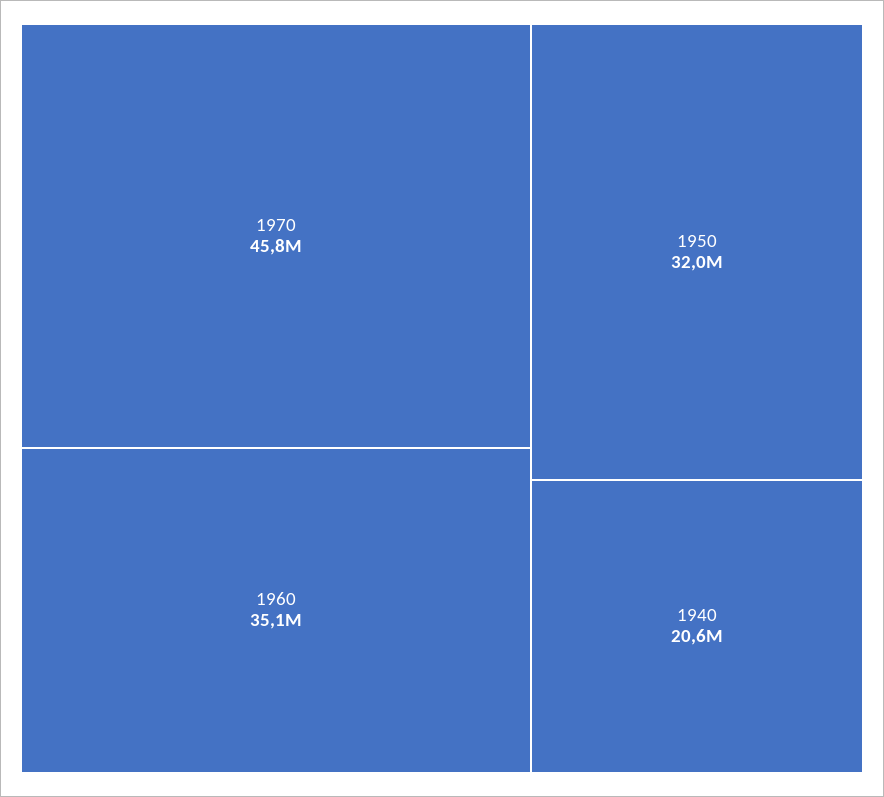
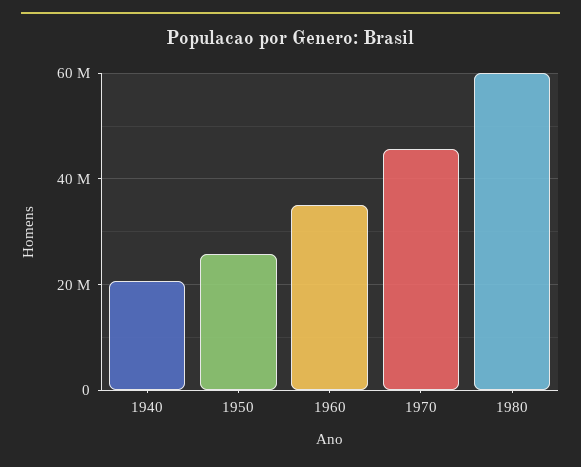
1950: 32000000 -> 26000000
1980: none -> 60000000

